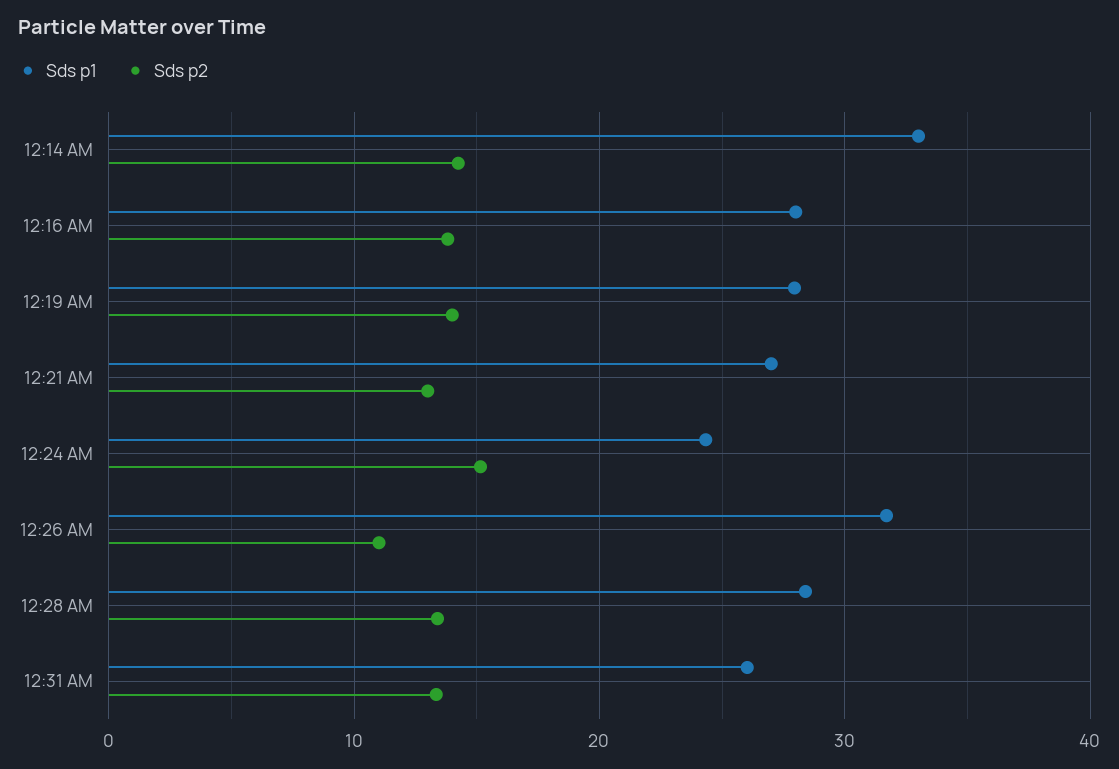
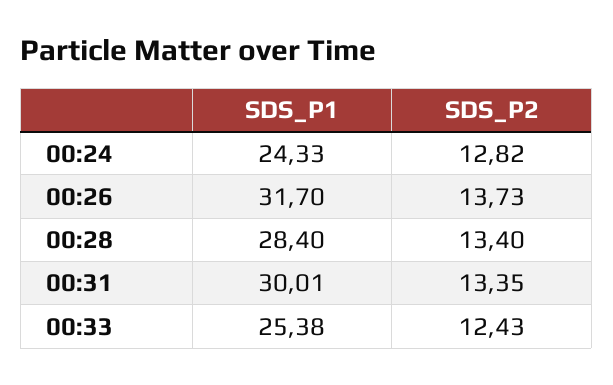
Sds p1, 12:14 AM: 33 -> none
Sds p2, 12:14 AM: 14 -> none
Sds p1, 12:16 AM: 28 -> none
Sds p2, 12:16 AM: 14 -> none
Sds p1, 12:19 AM: 28 -> none
Sds p2, 12:19 AM: 14 -> none
Sds p1, 12:21 AM: 27 -> none
Sds p2, 12:21 AM: 13 -> none
Sds p2, 12:24 AM: 15 -> 12.82
Sds p2, 12:26 AM: 11 -> 13.73
Sds p1, 12:31 AM: 26 -> 30.01
Sds p1, 00:33: none -> 25.38
Sds p2, 00:33: none -> 12.43

